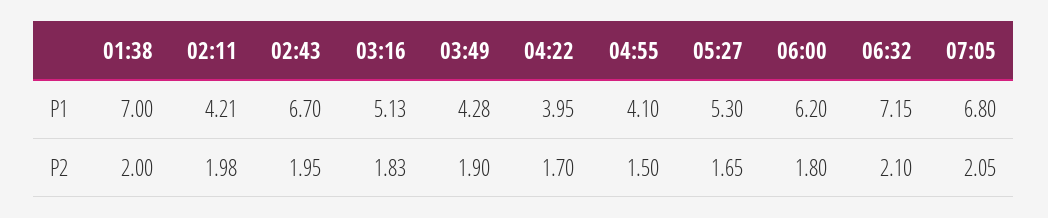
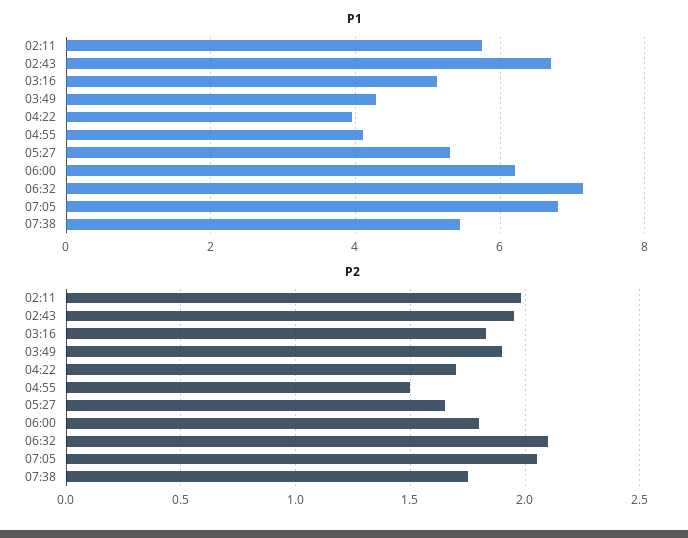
P1, 01:38: 7 -> none
P1, 02:11: 4.21 -> 5.8
P2, 01:38: 2 -> none
P1, 07:38: none -> 5.4
P2, 07:38: none -> 1.75

